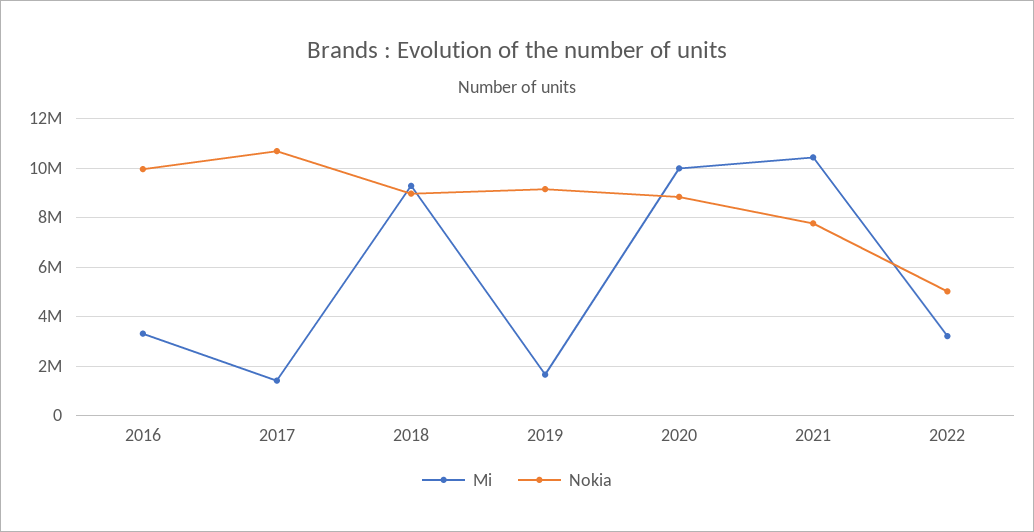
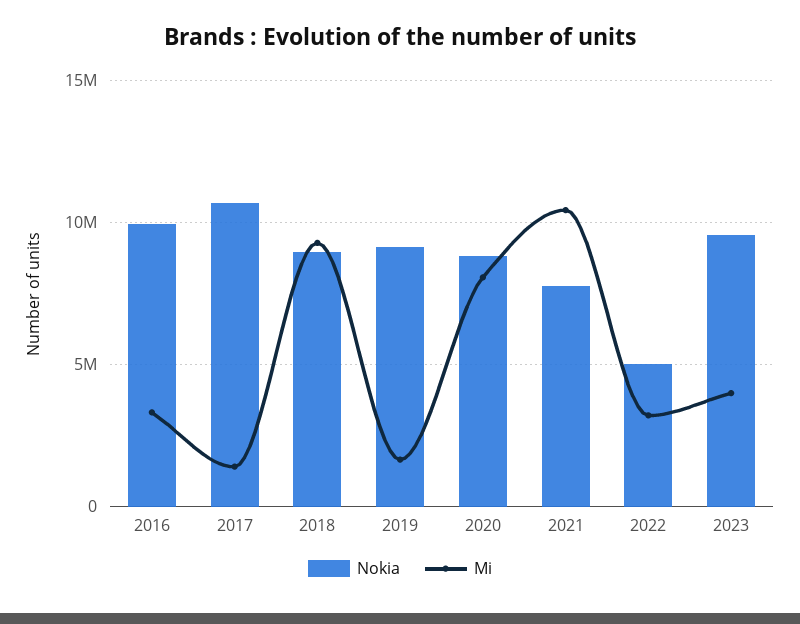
Mi, 2020: 10000000 -> 8000000
Nokia, 2023: none -> 9500000
Mi, 2023: none -> 4000000

